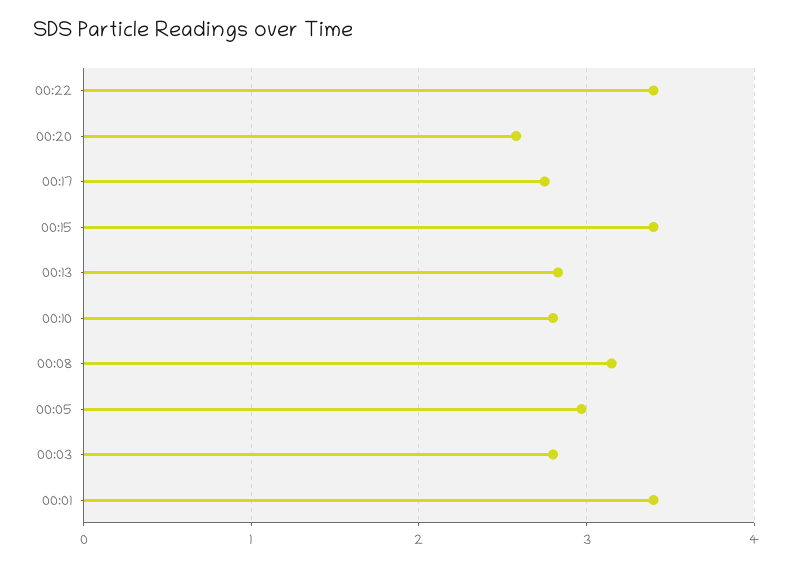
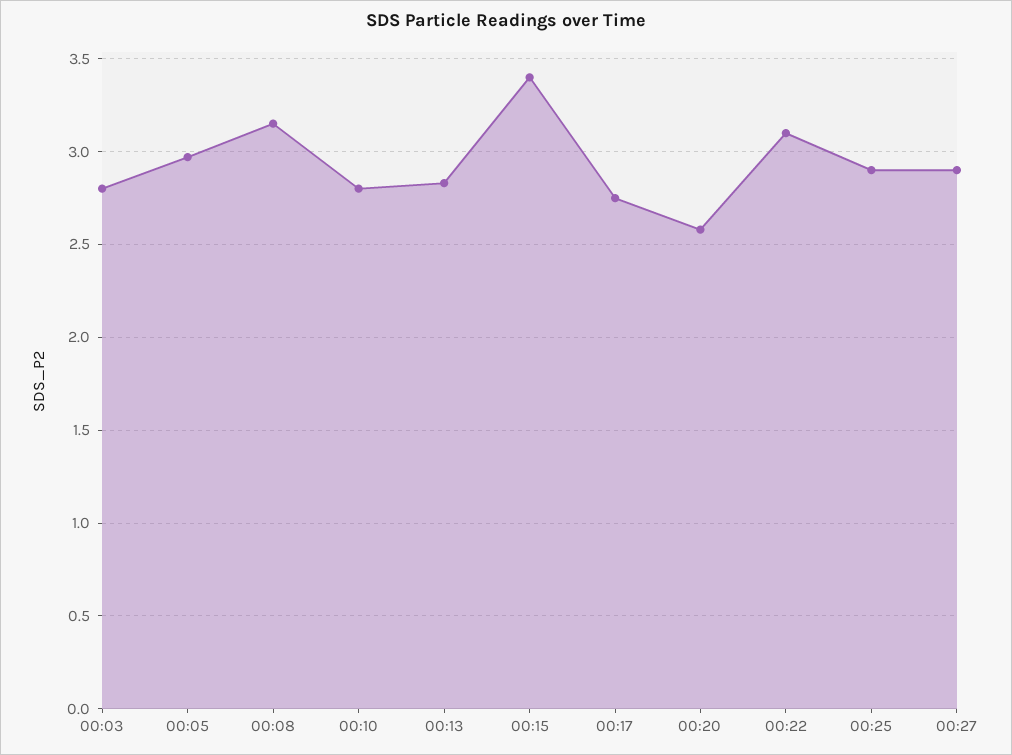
00:22: 3.4 -> 3.1
00:01: 3.4 -> none
00:25: none -> 2.9
00:27: none -> 2.9

